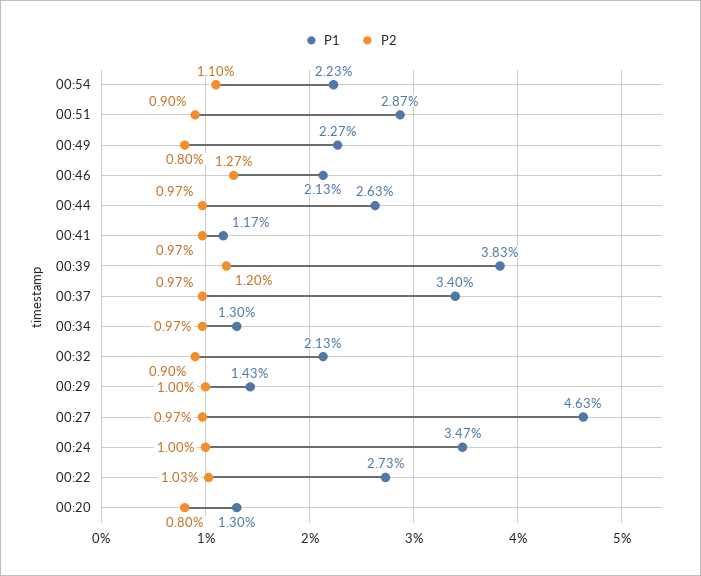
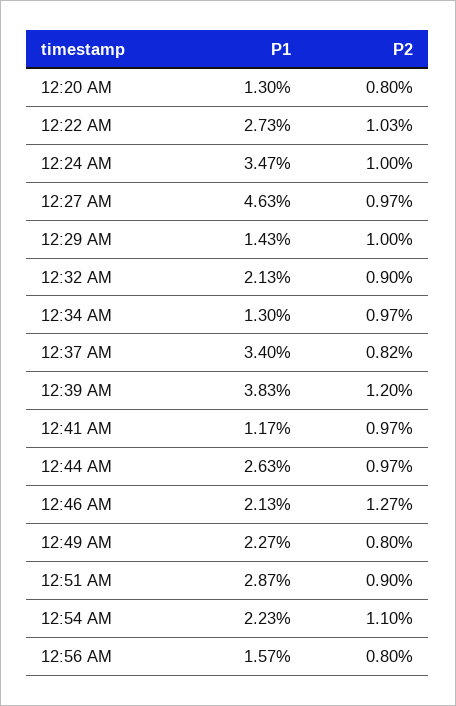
P2, 00:37: 0.97 -> 0.82
P1, 12:56 AM: none -> 1.57
P2, 12:56 AM: none -> 0.8

